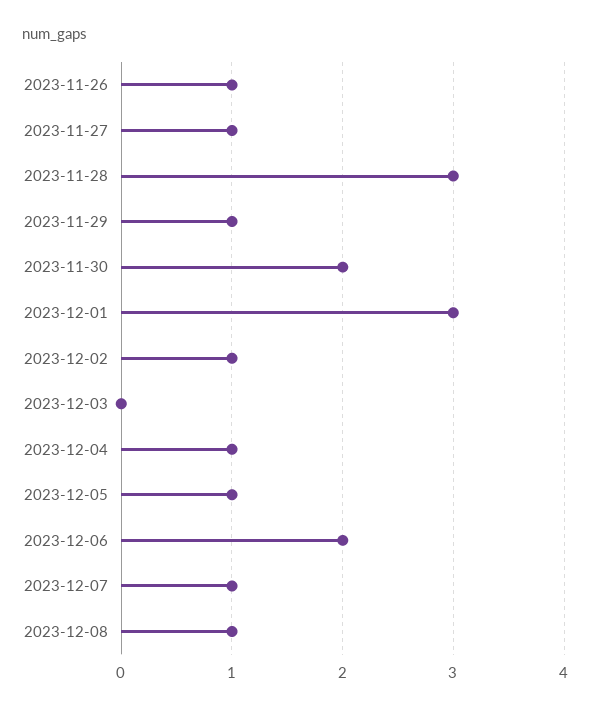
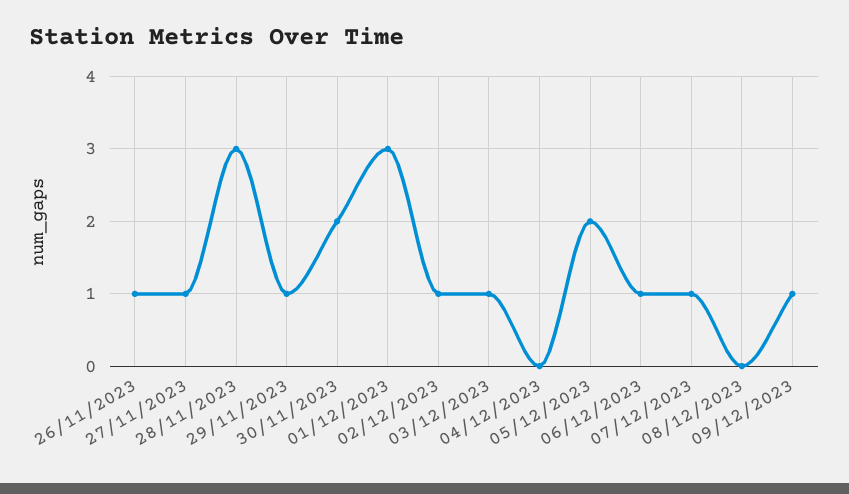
2023-12-03: 0 -> 1
2023-12-04: 1 -> 0
2023-12-05: 1 -> 2
2023-12-06: 2 -> 1
2023-12-08: 1 -> 0
09/12/2023: none -> 1

